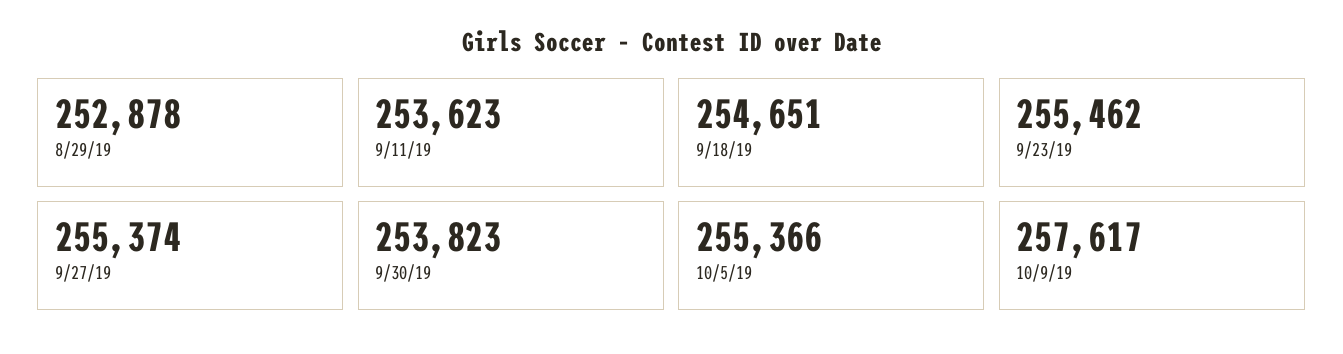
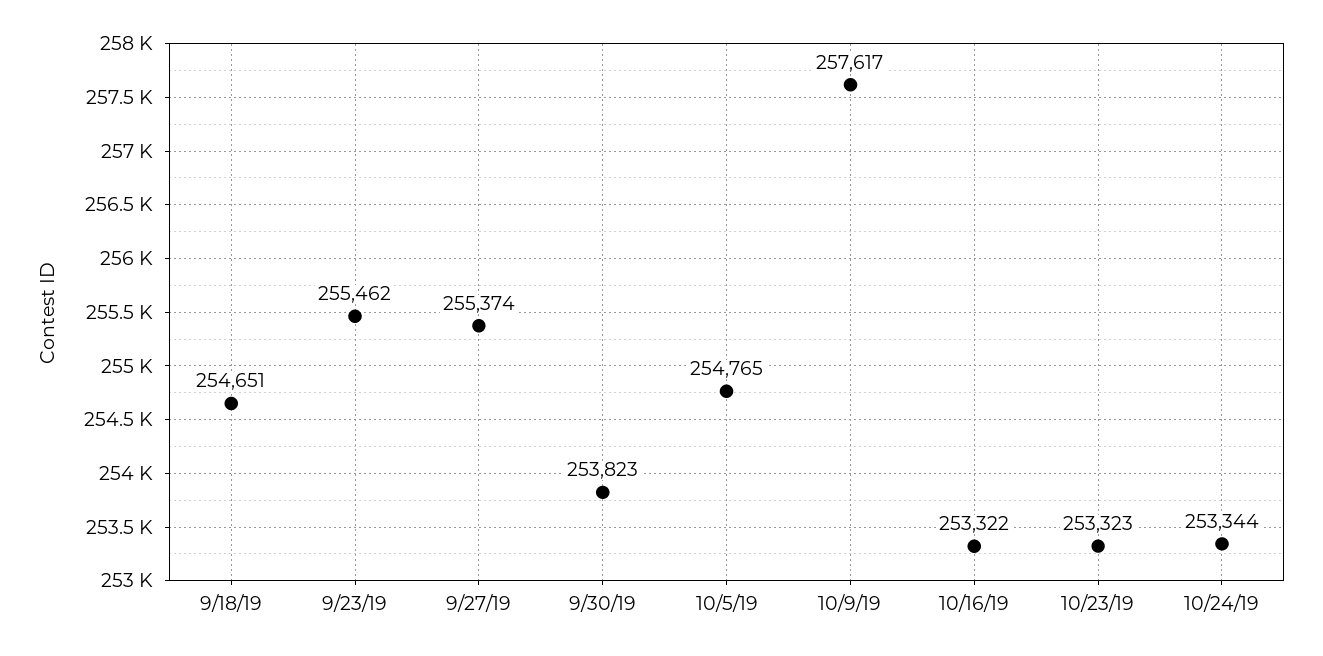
8/29/19: 252878 -> none
9/11/19: 253623 -> none
10/5/19: 255366 -> 254765
10/16/19: none -> 253322
10/23/19: none -> 253323
10/24/19: none -> 253344

